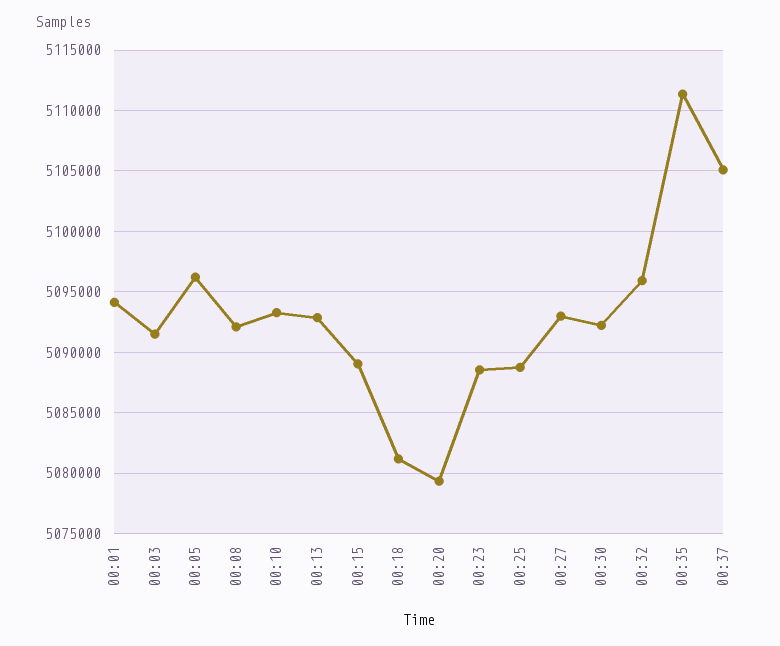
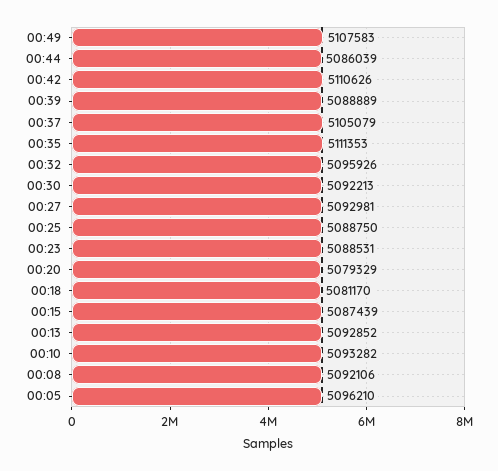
00:01: 5094000 -> none
00:03: 5091500 -> none
00:15: 5089000 -> 5087439
00:49: none -> 5107583
00:44: none -> 5086039
00:42: none -> 5110626
00:39: none -> 5088889

